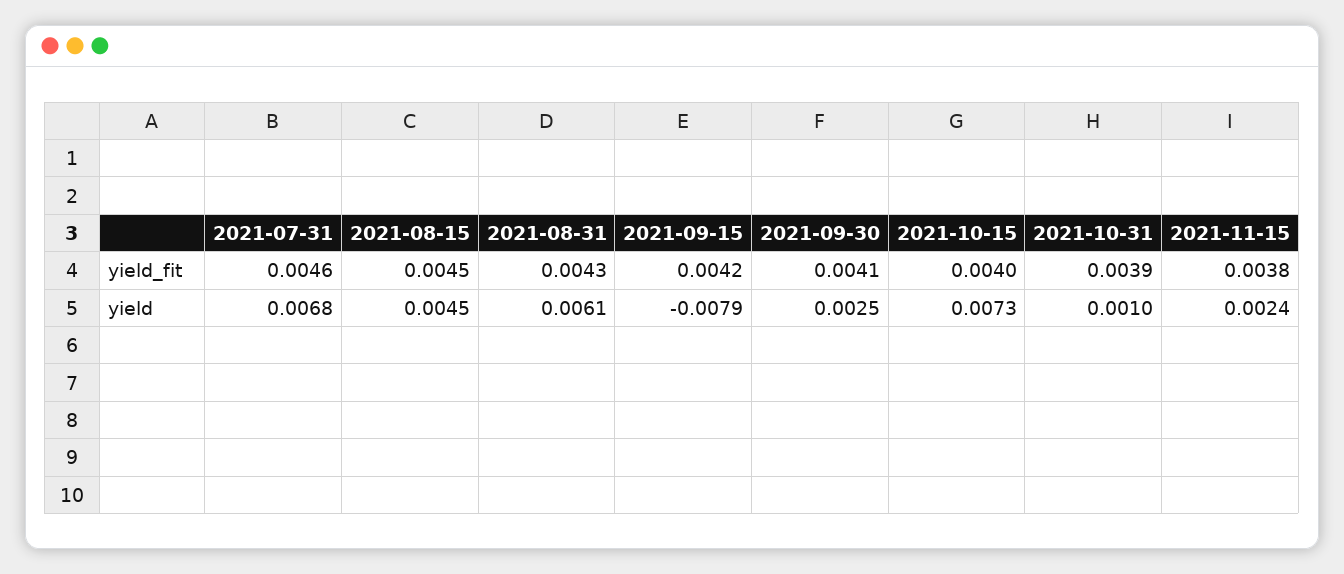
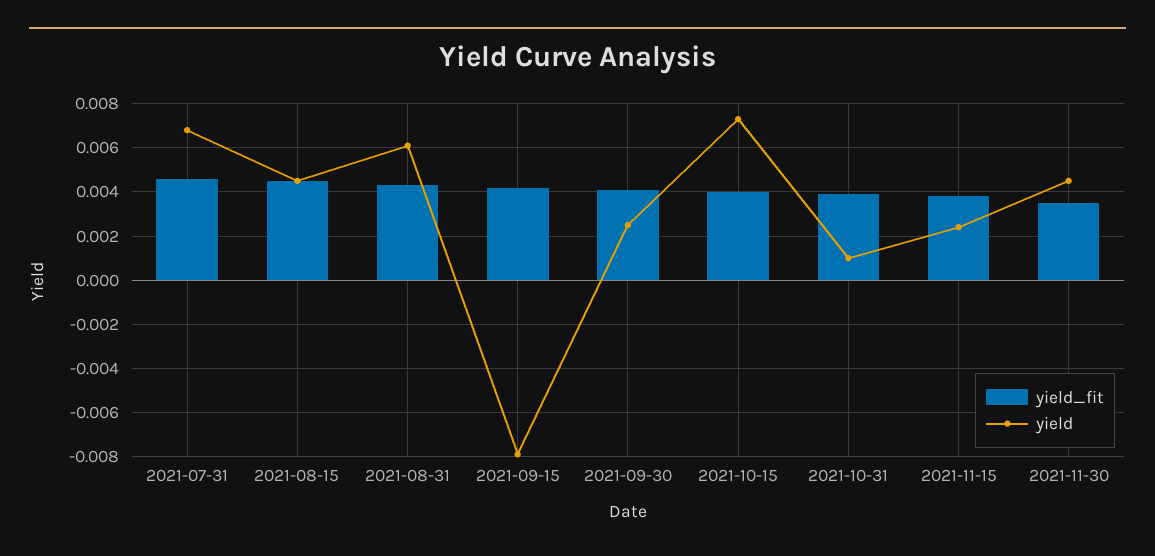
yield_fit, 2021-11-30: none -> 0.0035
yield, 2021-11-30: none -> 0.0045

